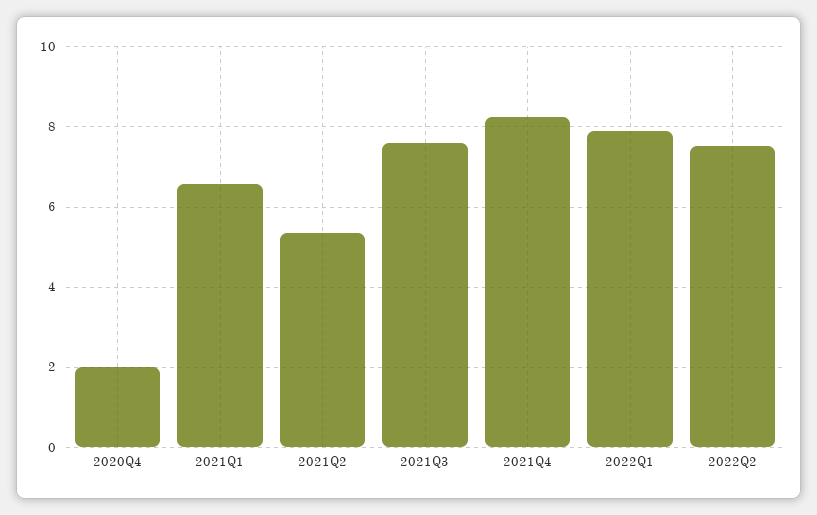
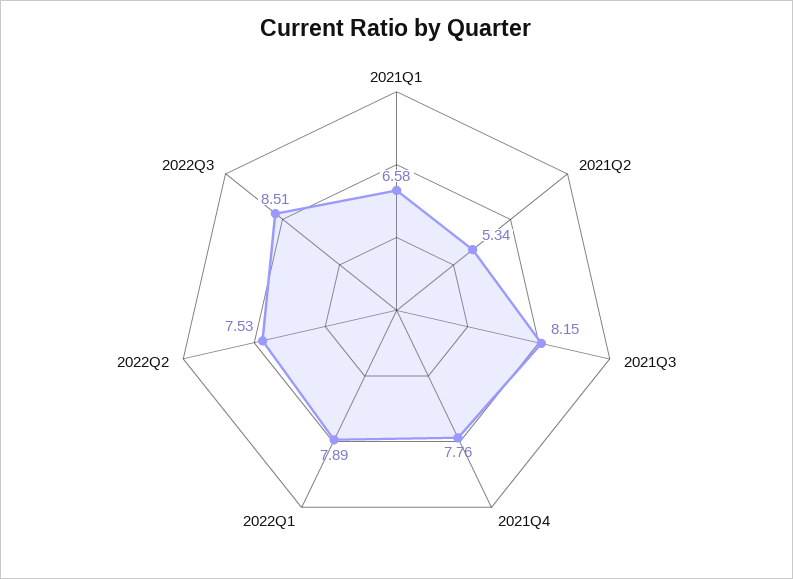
2020Q4: 2 -> none
2021Q3: 7.6 -> 8.15
2021Q4: 8.2 -> 7.76
2022Q3: none -> 8.51

